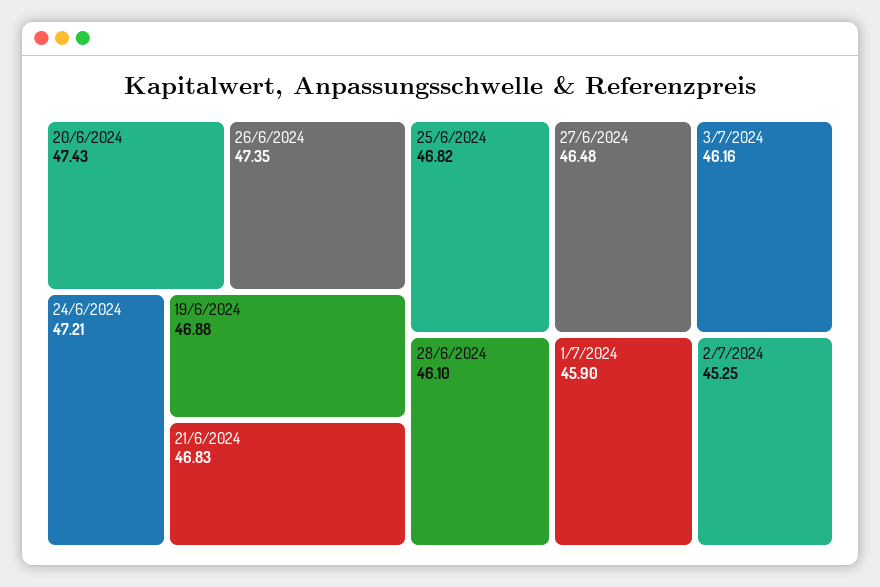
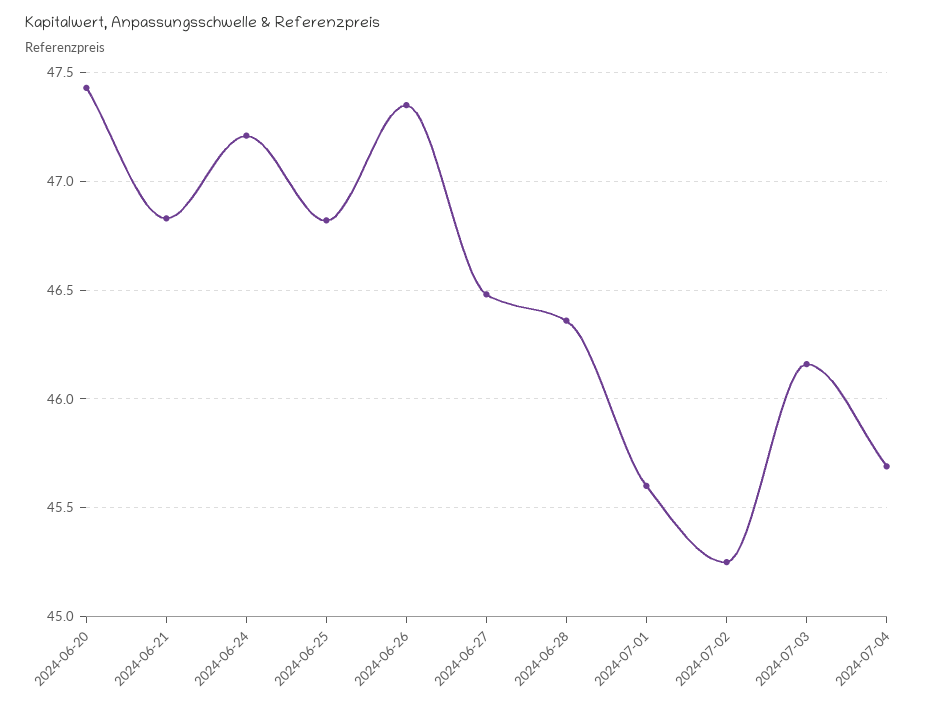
19/6/2024: 46.88 -> none
28/6/2024: 46.1 -> 46.35
1/7/2024: 45.9 -> 45.6
2024-07-04: none -> 45.7

